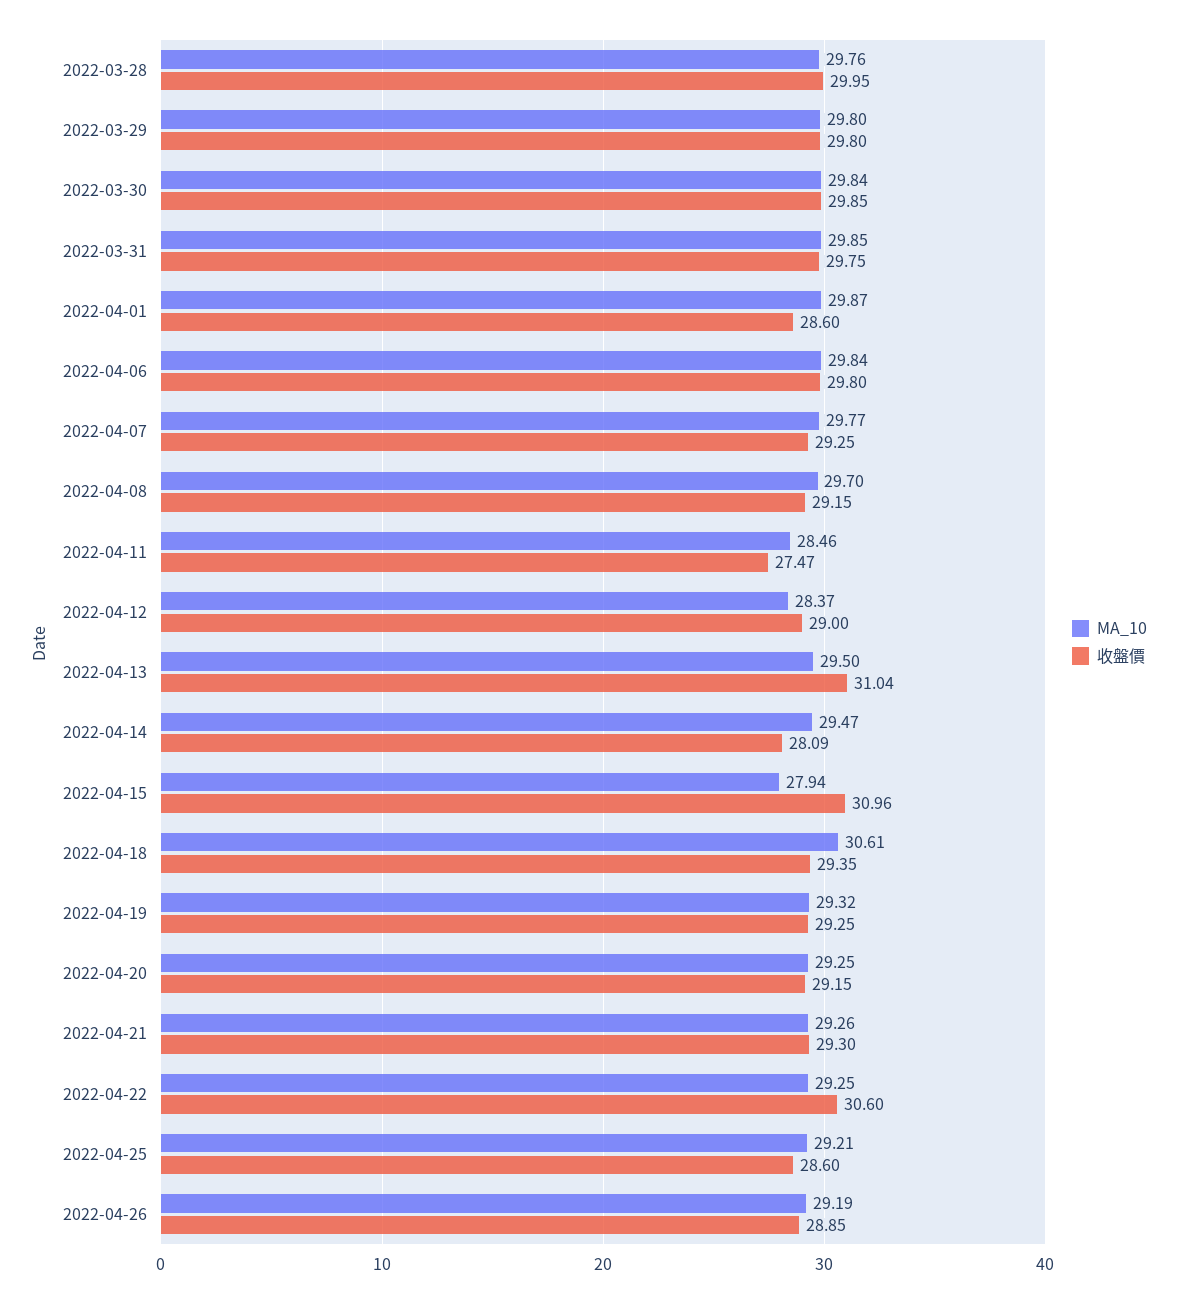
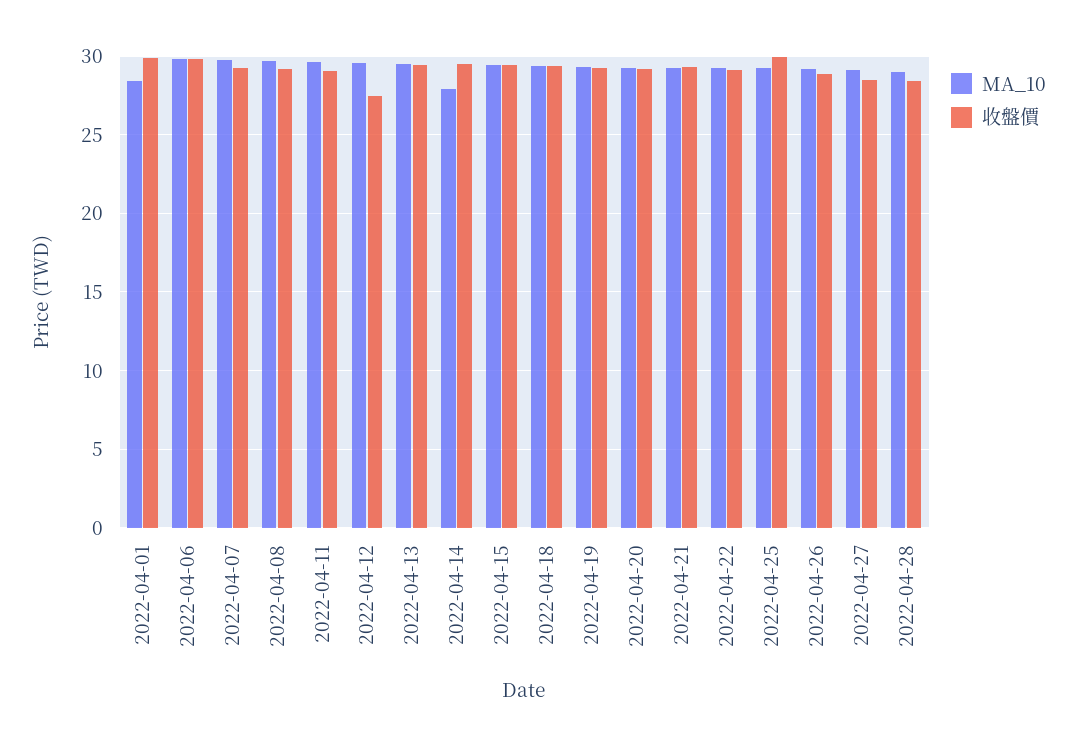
MA_10, 2022-03-28: 29.76 -> none
收盤價, 2022-03-28: 29.95 -> none
MA_10, 2022-03-29: 29.8 -> none
收盤價, 2022-03-29: 29.8 -> none
MA_10, 2022-03-30: 29.84 -> none
收盤價, 2022-03-30: 29.85 -> none
MA_10, 2022-03-31: 29.85 -> none
收盤價, 2022-03-31: 29.75 -> none
MA_10, 2022-04-01: 29.87 -> 28.5
收盤價, 2022-04-01: 28.6 -> 30
MA_10, 2022-04-11: 28.46 -> 29.5
收盤價, 2022-04-11: 27.47 -> 29
MA_10, 2022-04-12: 28.37 -> 29.5
收盤價, 2022-04-12: 29 -> 27.5
收盤價, 2022-04-13: 31.04 -> 29.5
MA_10, 2022-04-14: 29.47 -> 28
收盤價, 2022-04-14: 28.09 -> 29.5
MA_10, 2022-04-15: 27.94 -> 29.5
收盤價, 2022-04-15: 30.96 -> 29.5
MA_10, 2022-04-18: 30.61 -> 29.5
收盤價, 2022-04-22: 30.6 -> 29
收盤價, 2022-04-25: 28.6 -> 30
MA_10, 2022-04-27: none -> 29
收盤價, 2022-04-27: none -> 28.5
MA_10, 2022-04-28: none -> 29
收盤價, 2022-04-28: none -> 28.5

